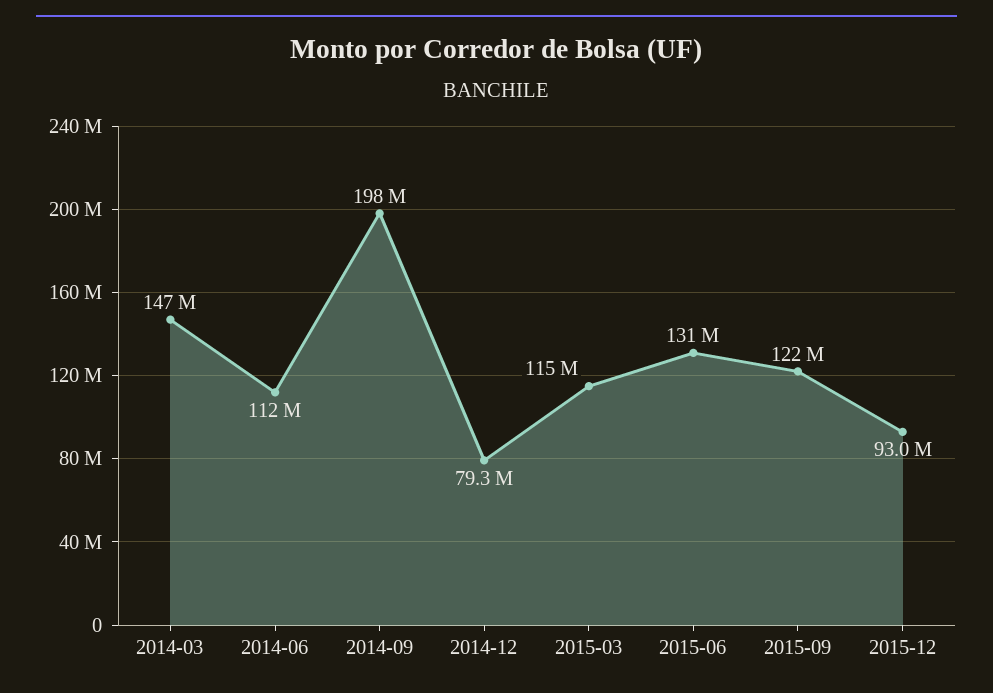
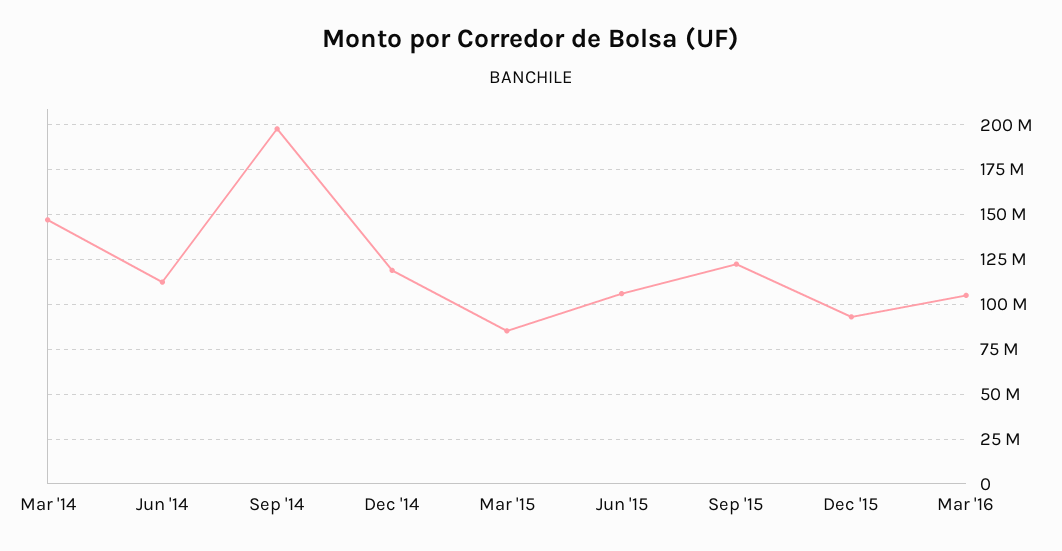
2014-12: 79300000 -> 120000000
2015-03: 115000000 -> 85000000
2015-06: 131000000 -> 105000000
Mar '16: none -> 105000000

